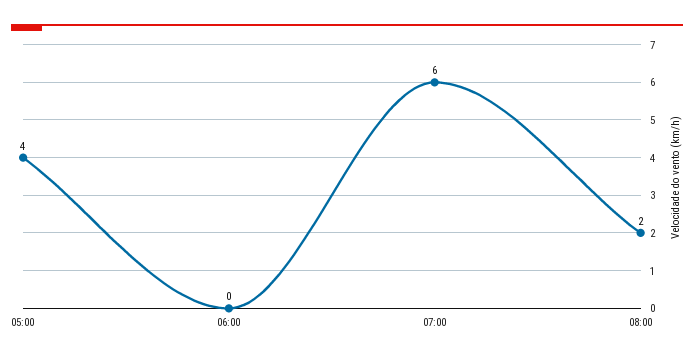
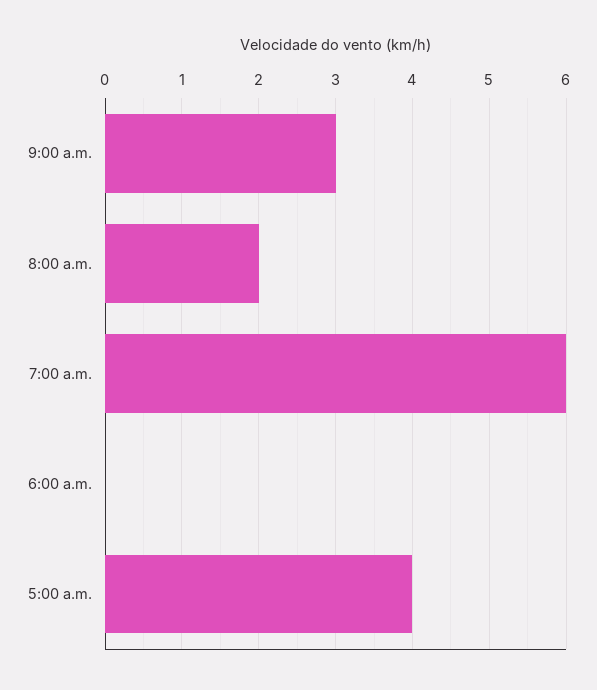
9:00 a.m.: none -> 3

